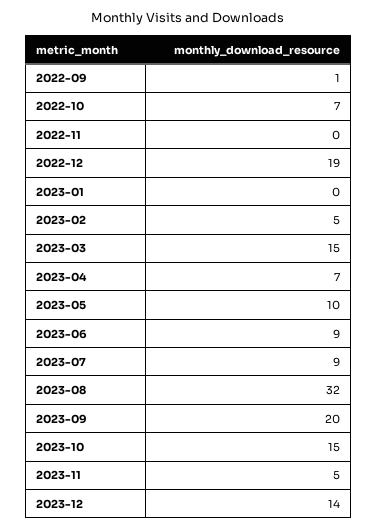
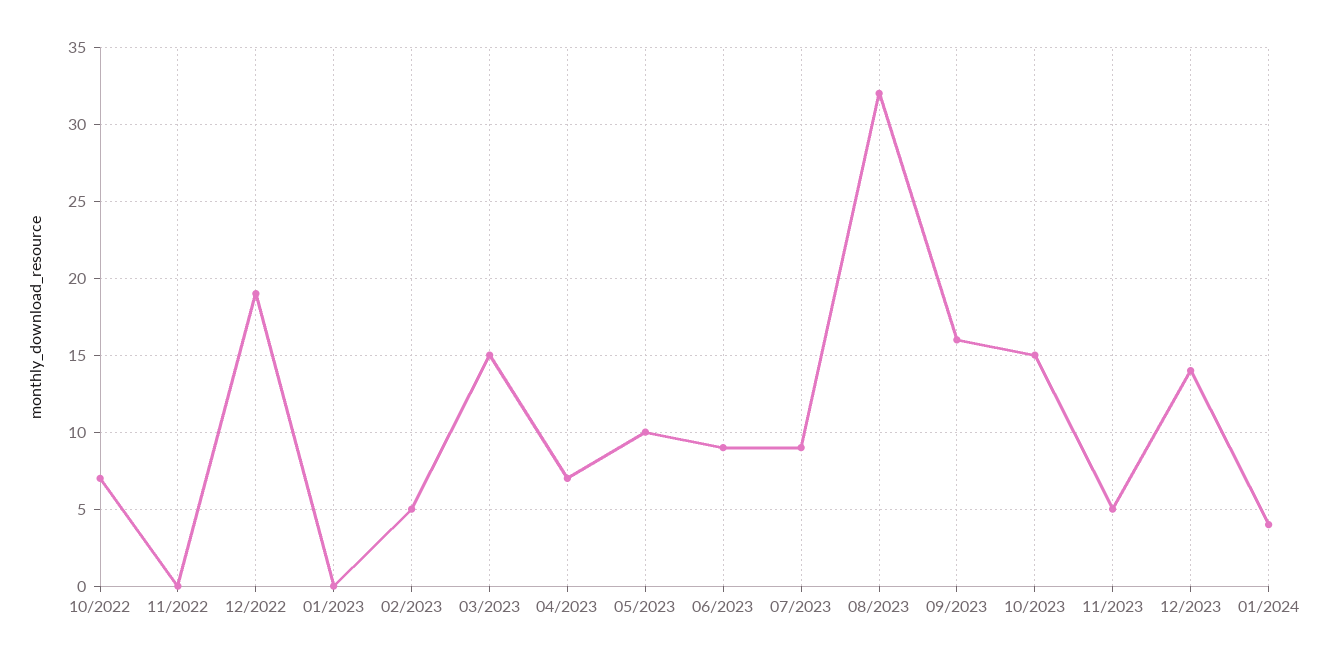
2022-09: 1 -> none
2023-09: 20 -> 16
01/2024: none -> 4

